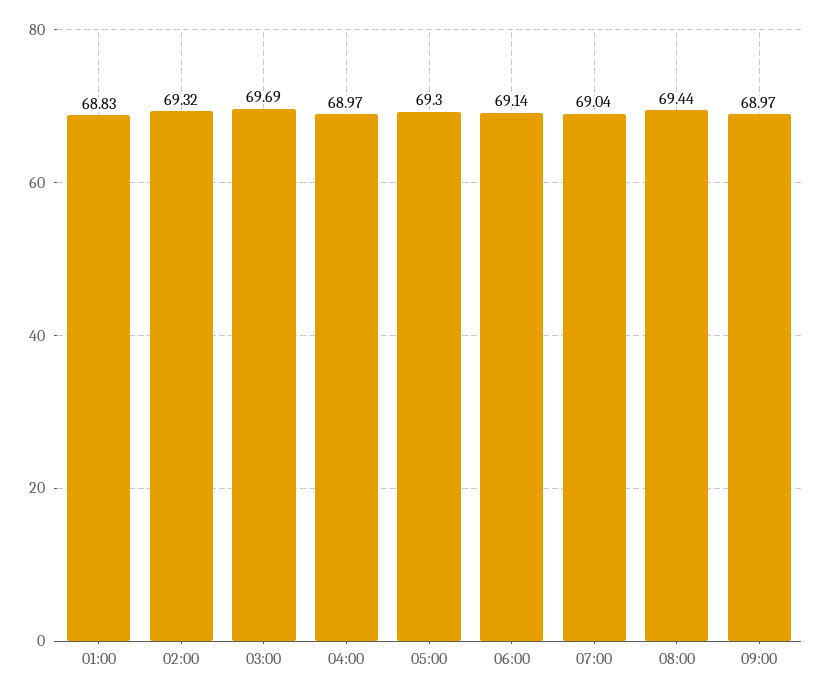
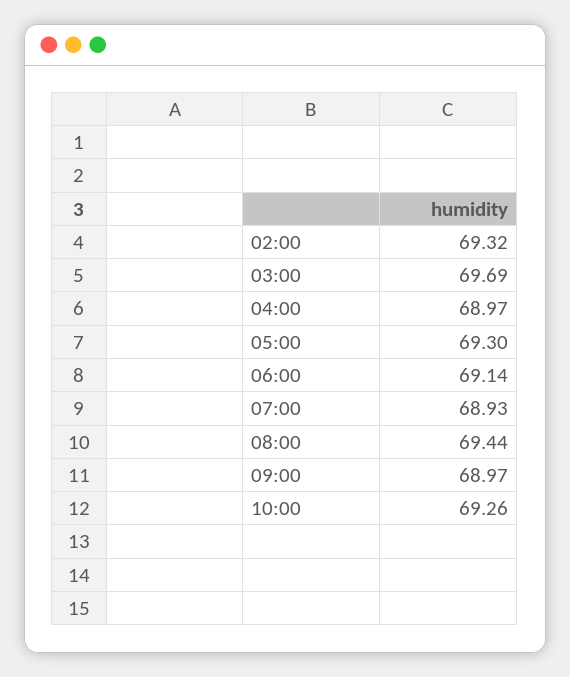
01:00: 68.83 -> none
07:00: 69.04 -> 68.93
10:00: none -> 69.26

